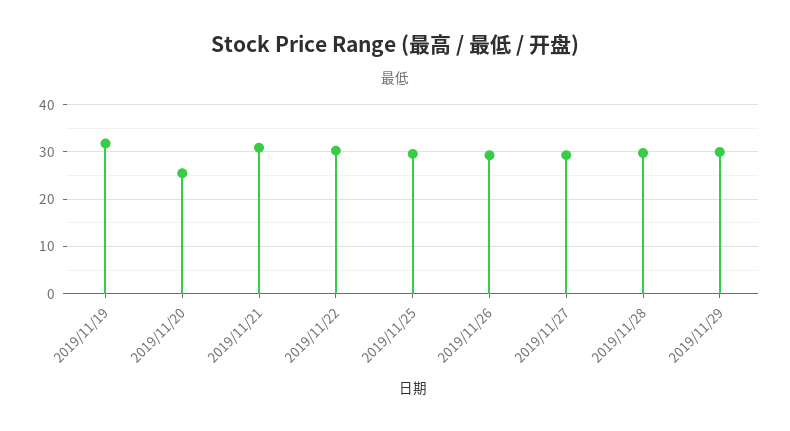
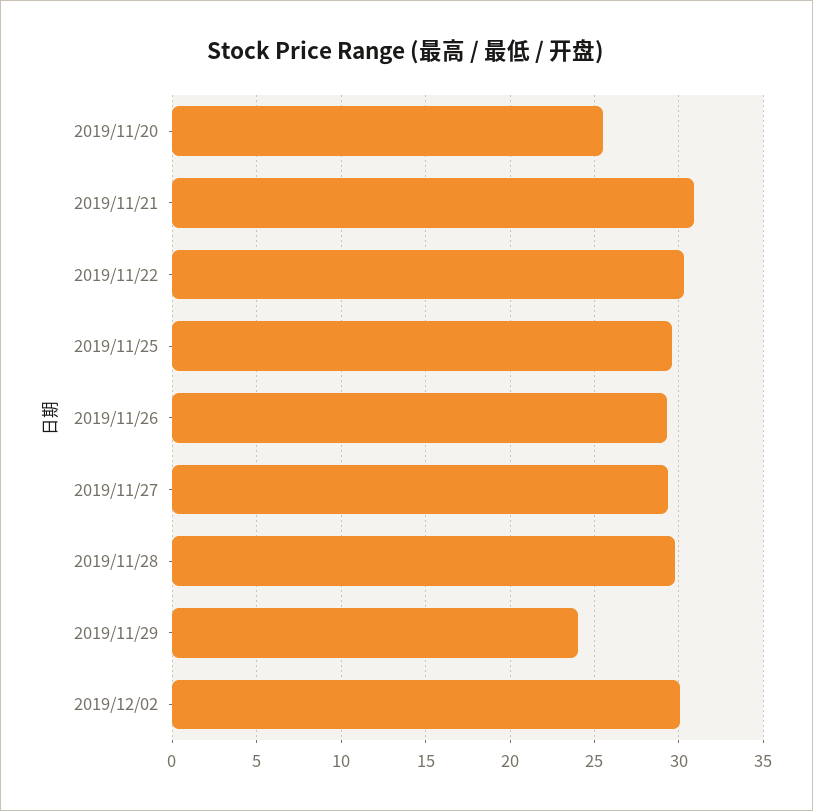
2019/11/19: 32 -> none
2019/11/29: 30 -> 24
2019/12/02: none -> 30

